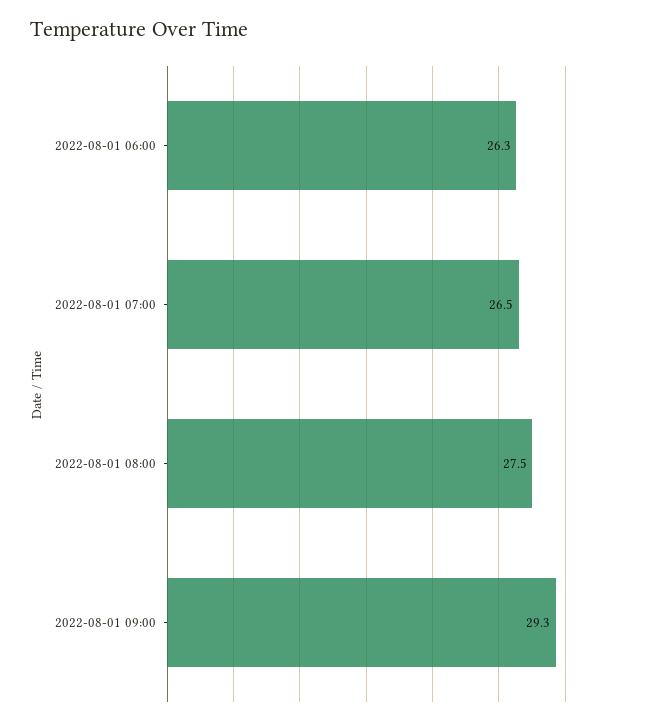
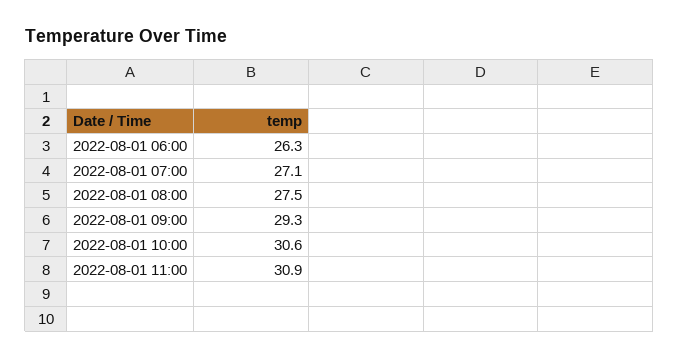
2022-08-01 07:00: 26.5 -> 27.1
2022-08-01 10:00: none -> 30.6
2022-08-01 11:00: none -> 30.9

